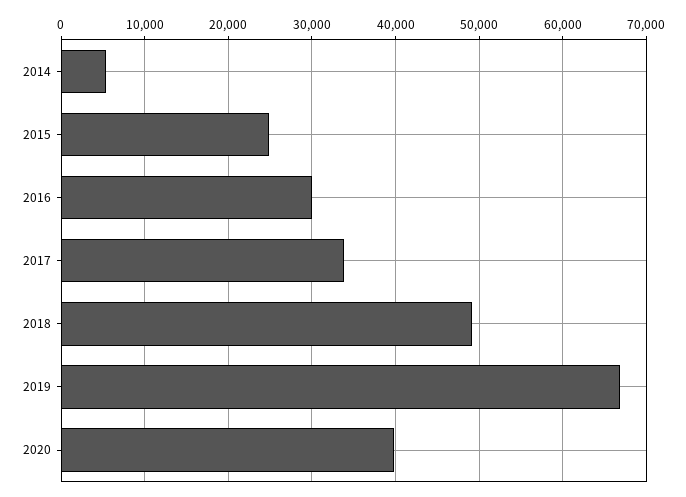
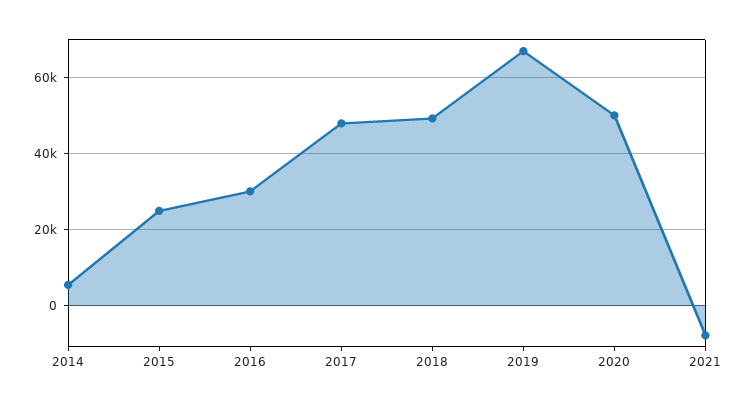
2017: 34000 -> 48000
2020: 40000 -> 50000
2021: none -> -8000

